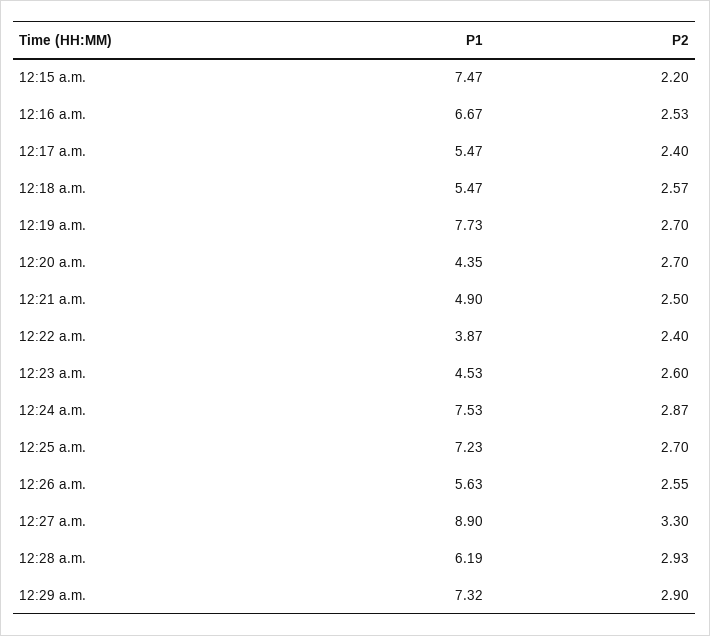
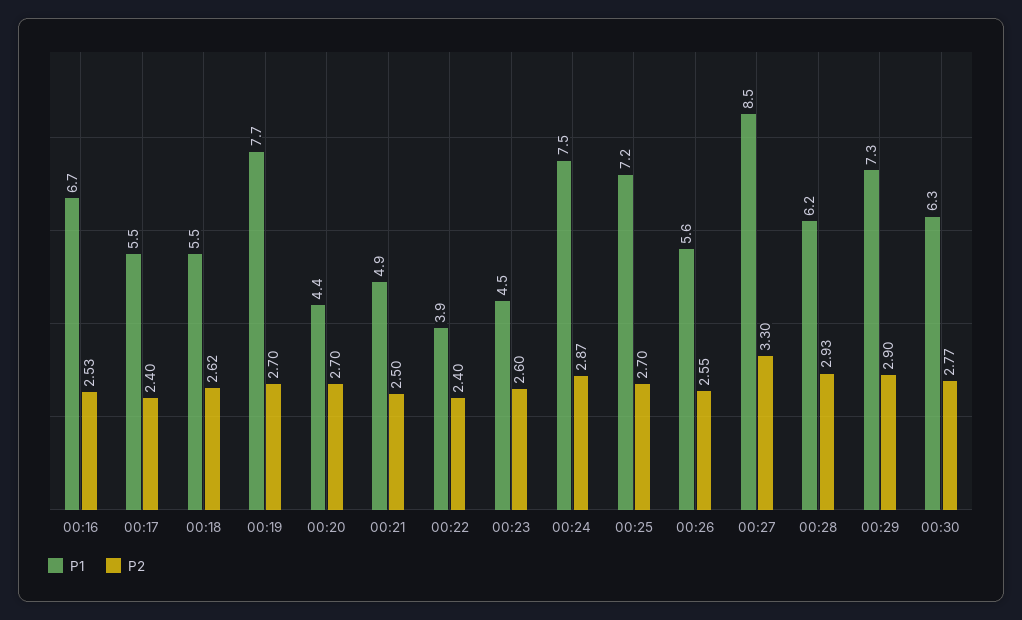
P1, 12:15 a.m.: 7.47 -> none
P2, 12:15 a.m.: 2.2 -> none
P2, 12:18 a.m.: 2.57 -> 2.62
P1, 12:27 a.m.: 8.9 -> 8.5
P1, 00:30: none -> 6.3
P2, 00:30: none -> 2.77

